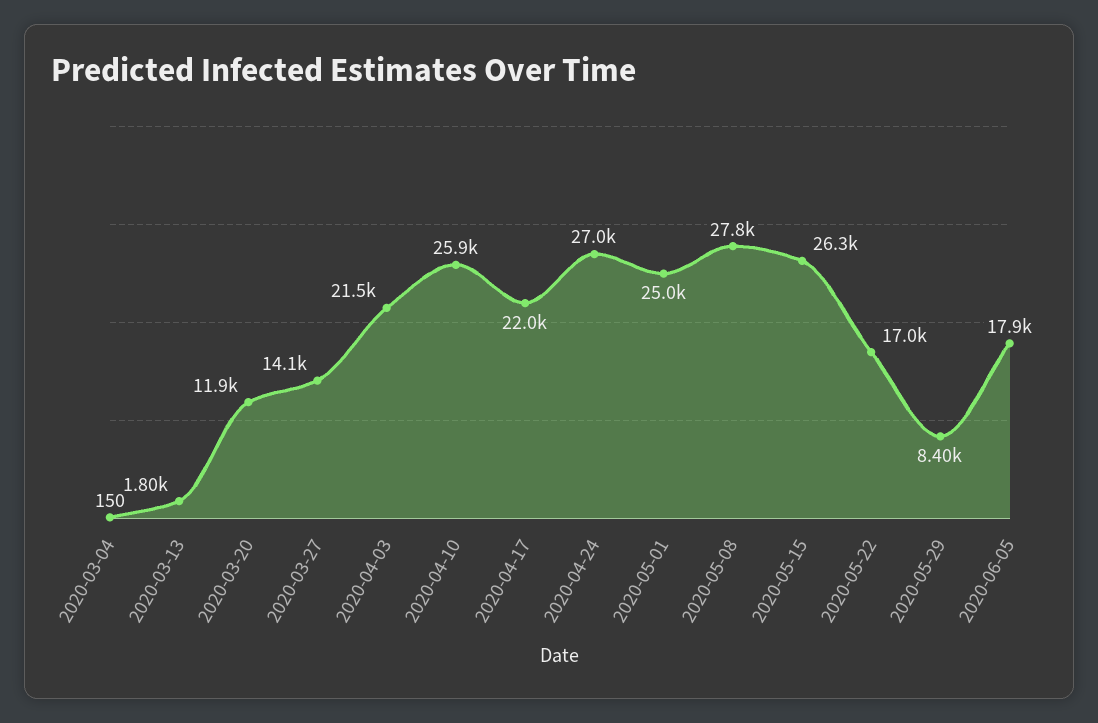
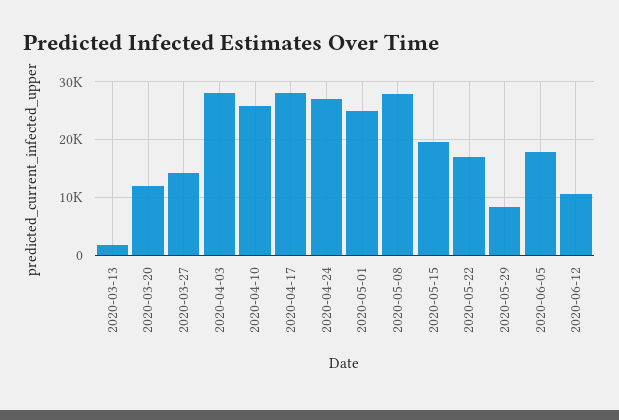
2020-03-04: 150 -> none
2020-04-03: 21500 -> 28000
2020-04-17: 22000 -> 28000
2020-05-15: 26300 -> 20000
2020-06-12: none -> 10000

